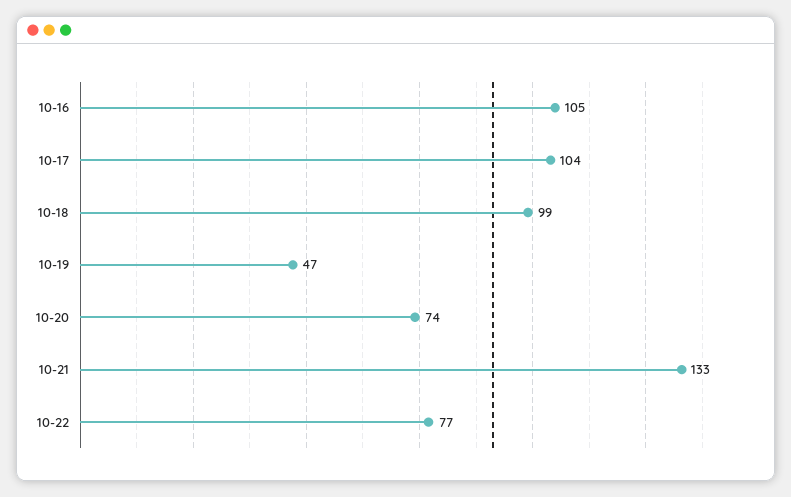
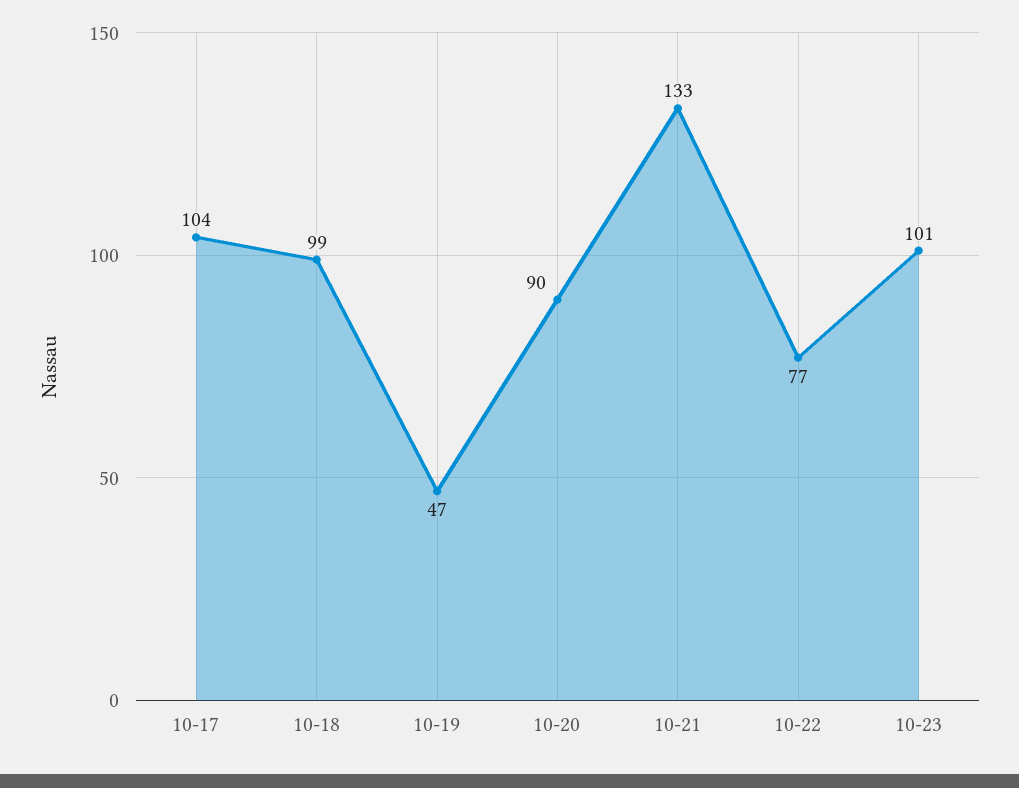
10-16: 105 -> none
10-20: 74 -> 90
10-23: none -> 101

